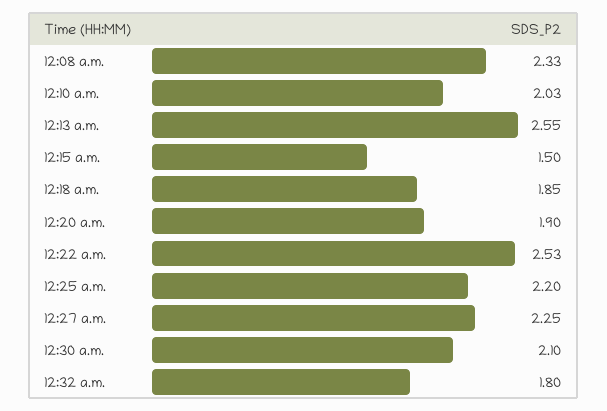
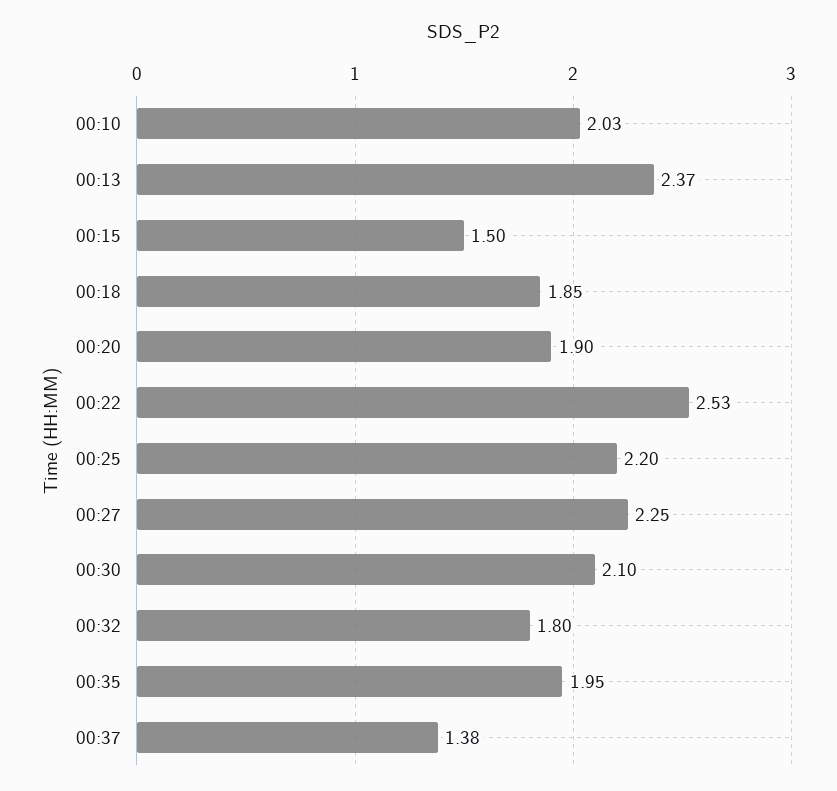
12:08 a.m.: 2.33 -> none
12:13 a.m.: 2.55 -> 2.37
00:35: none -> 1.95
00:37: none -> 1.38

